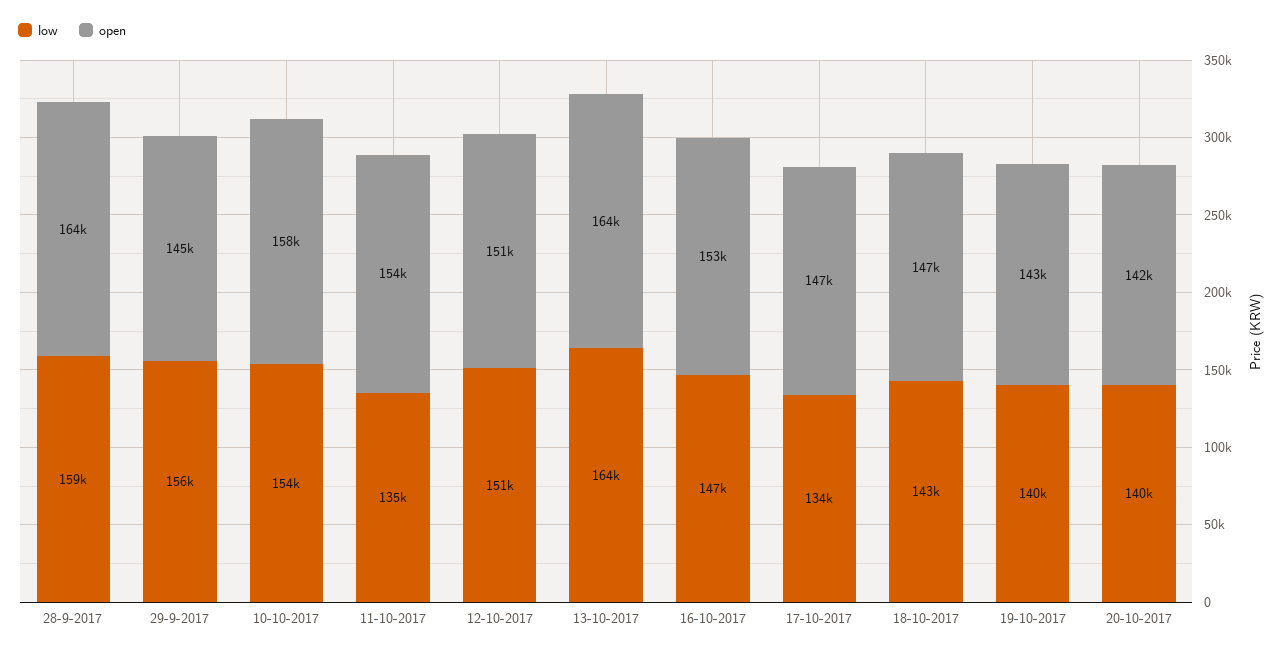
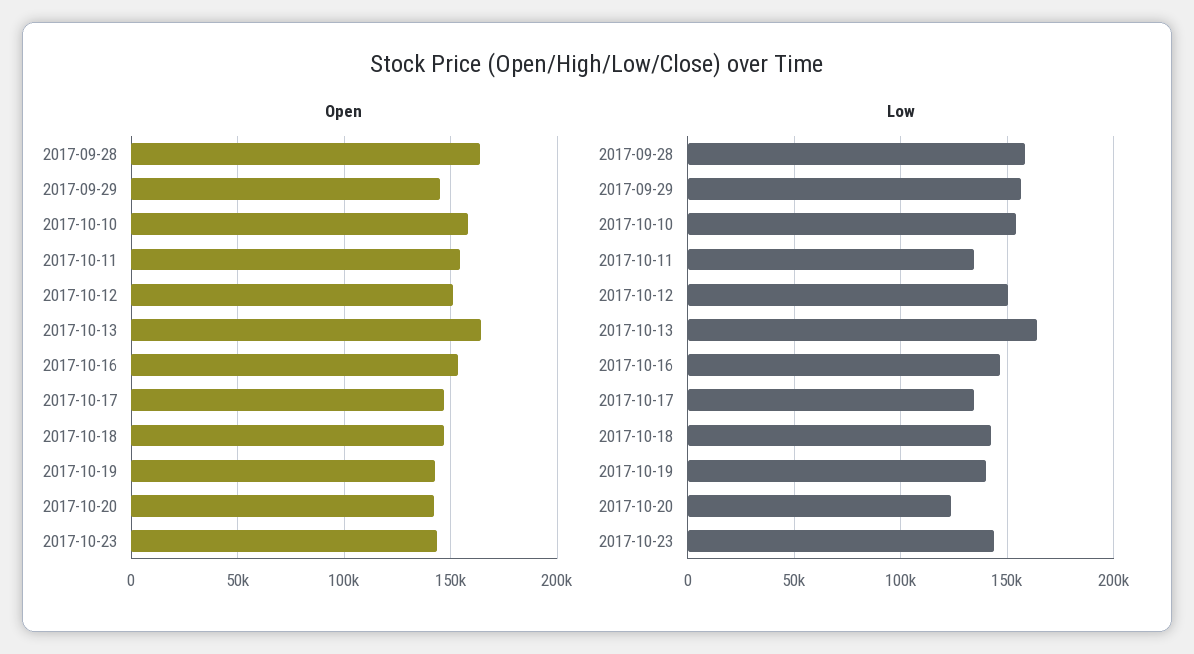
low, 20-10-2017: 140000 -> 125000
open, 2017-10-23: none -> 145000
low, 2017-10-23: none -> 145000

